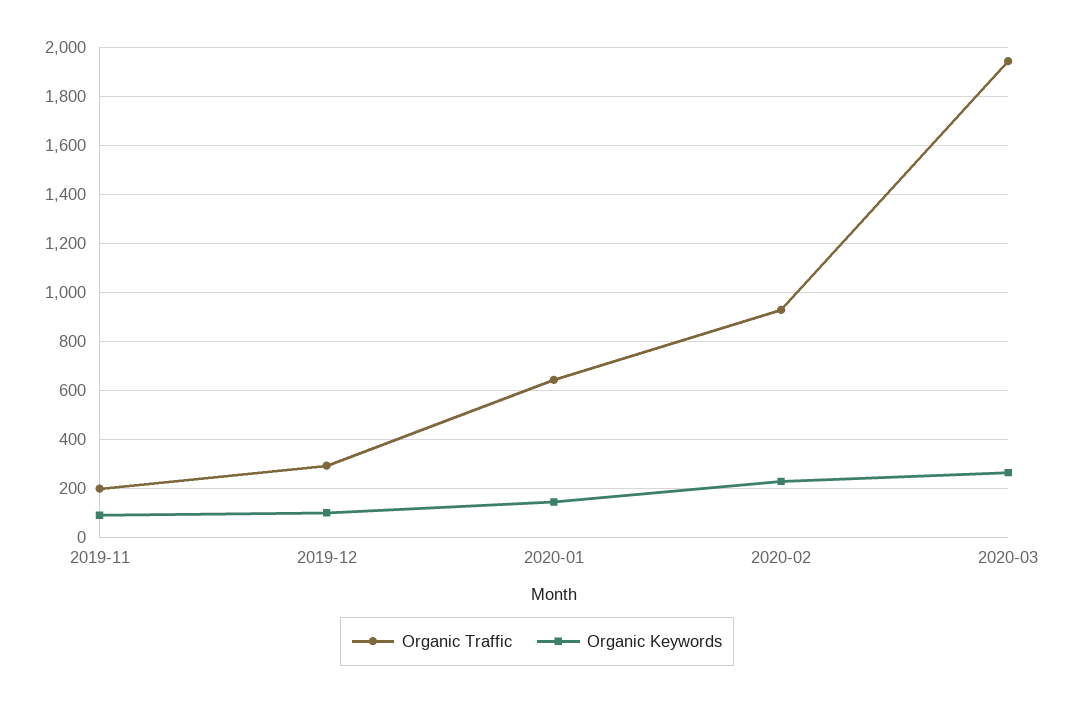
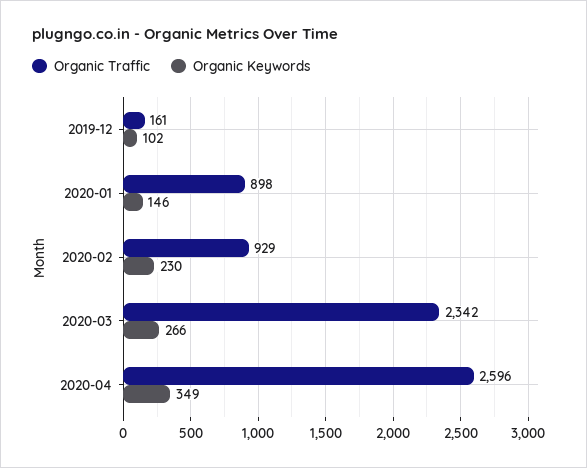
Organic Traffic, 2019-11: 200 -> none
Organic Keywords, 2019-11: 100 -> none
Organic Traffic, 2019-12: 300 -> 161
Organic Traffic, 2020-01: 650 -> 898
Organic Traffic, 2020-03: 1950 -> 2342
Organic Traffic, 2020-04: none -> 2596
Organic Keywords, 2020-04: none -> 349

